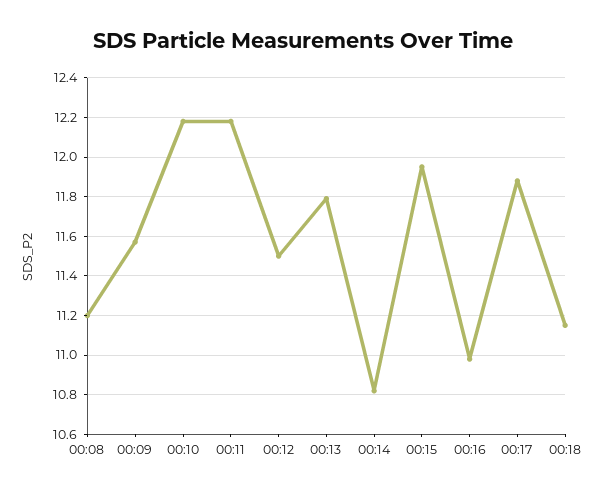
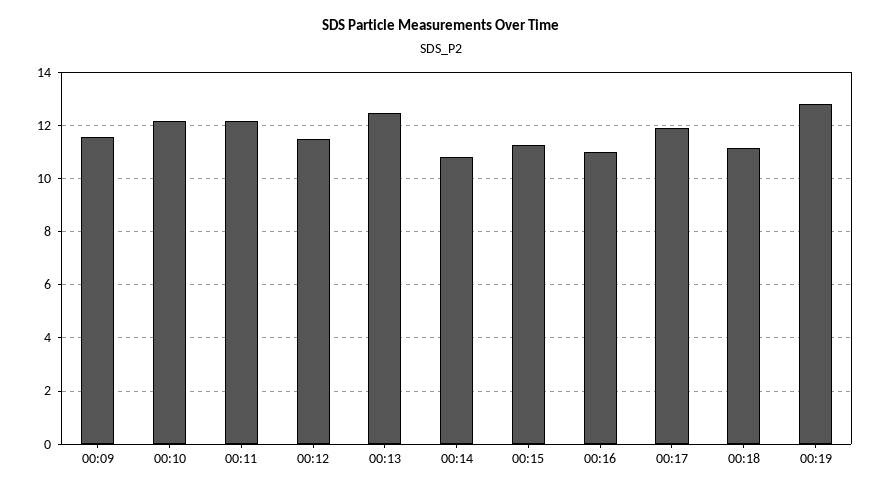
00:08: 11.2 -> none
00:13: 11.8 -> 12.5
00:15: 11.95 -> 11.25
00:19: none -> 12.75

